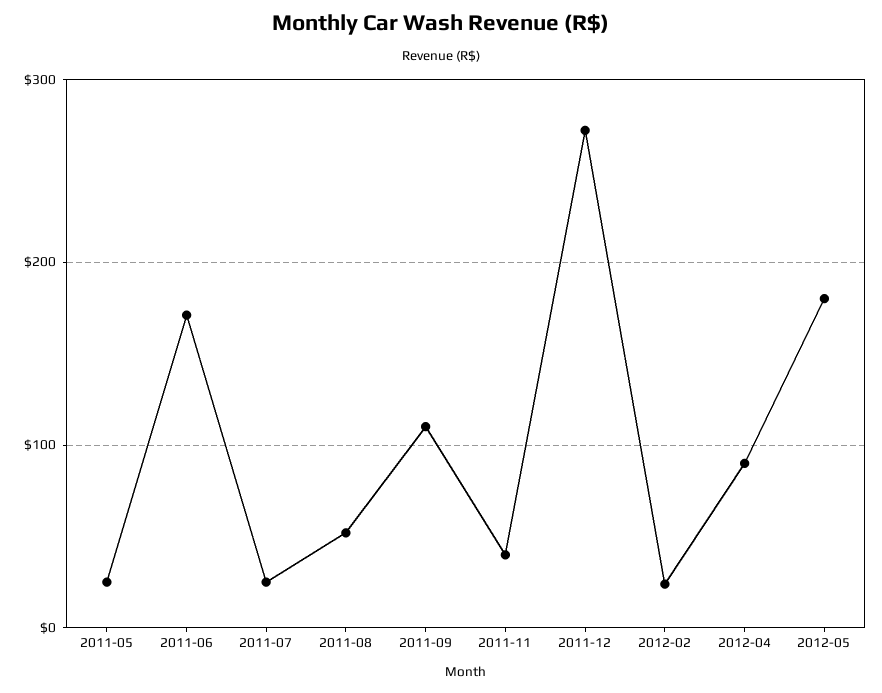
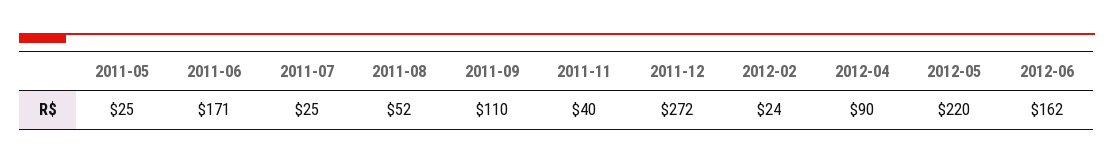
2012-05: 180 -> 220
2012-06: none -> 162

